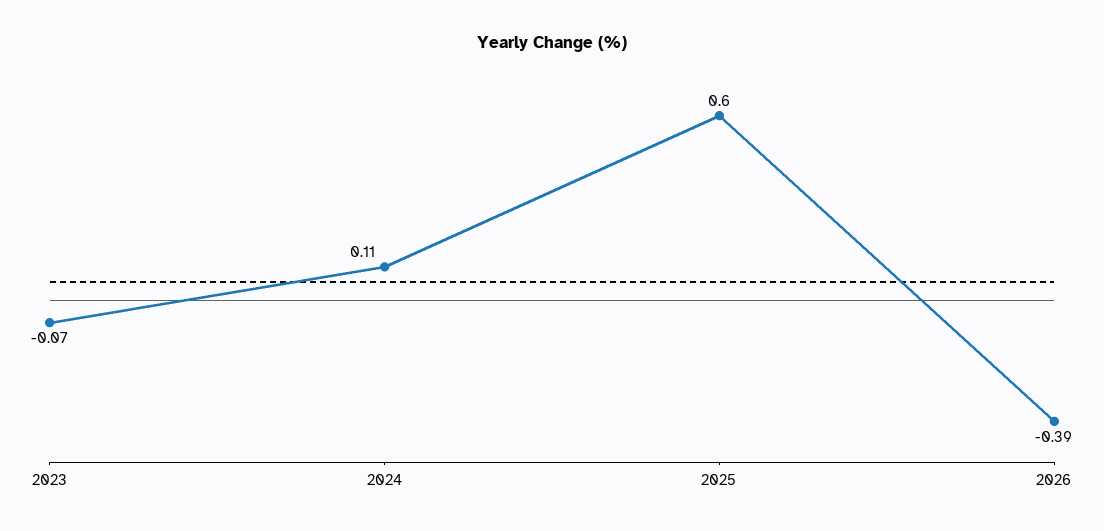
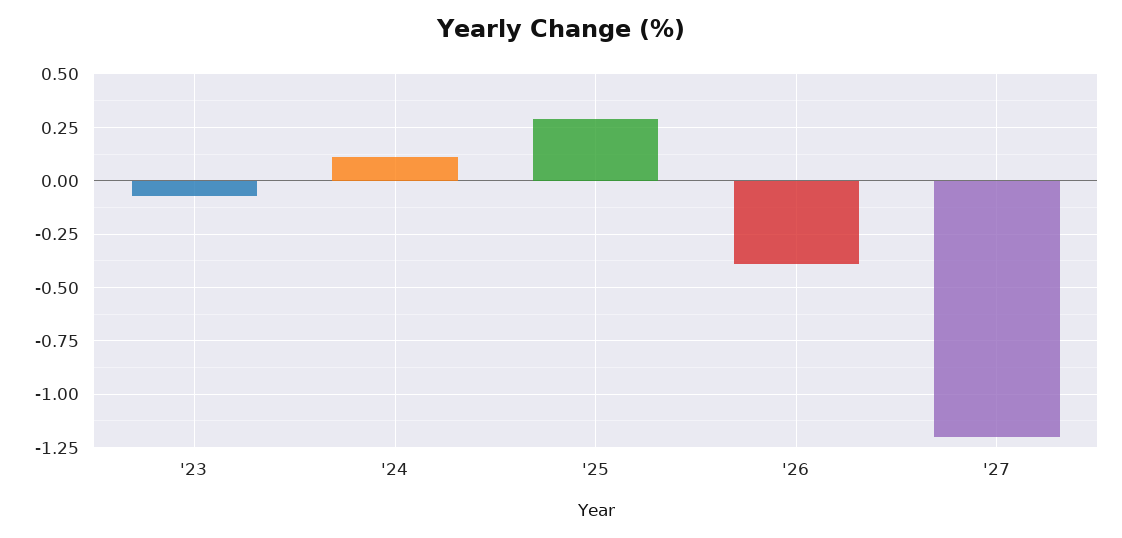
2025: 0.6 -> 0.3
'27: none -> -1.2

